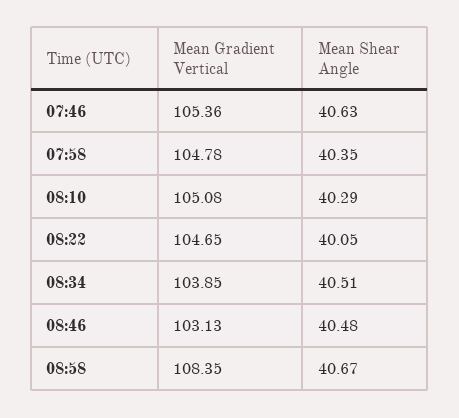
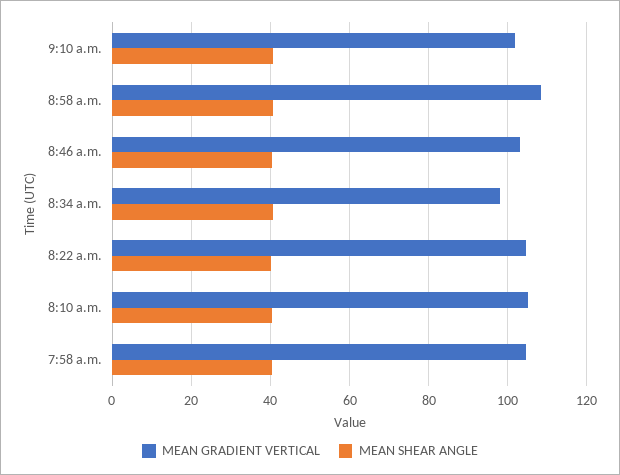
Mean Gradient Vertical, 07:46: 105.36 -> none
Mean Shear Angle, 07:46: 40.63 -> none
Mean Gradient Vertical, 08:34: 103.85 -> 98
Mean Gradient Vertical, 9:10 a.m.: none -> 102
Mean Shear Angle, 9:10 a.m.: none -> 40

